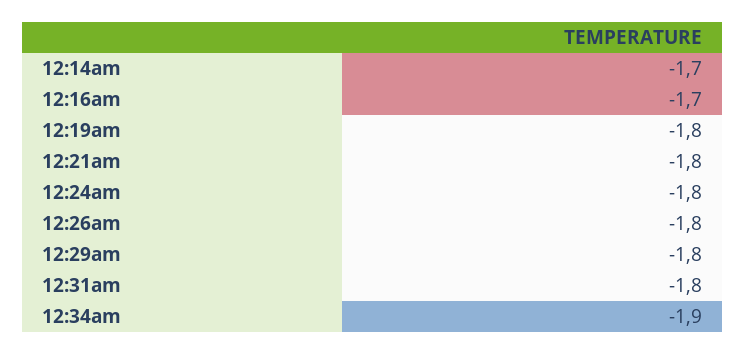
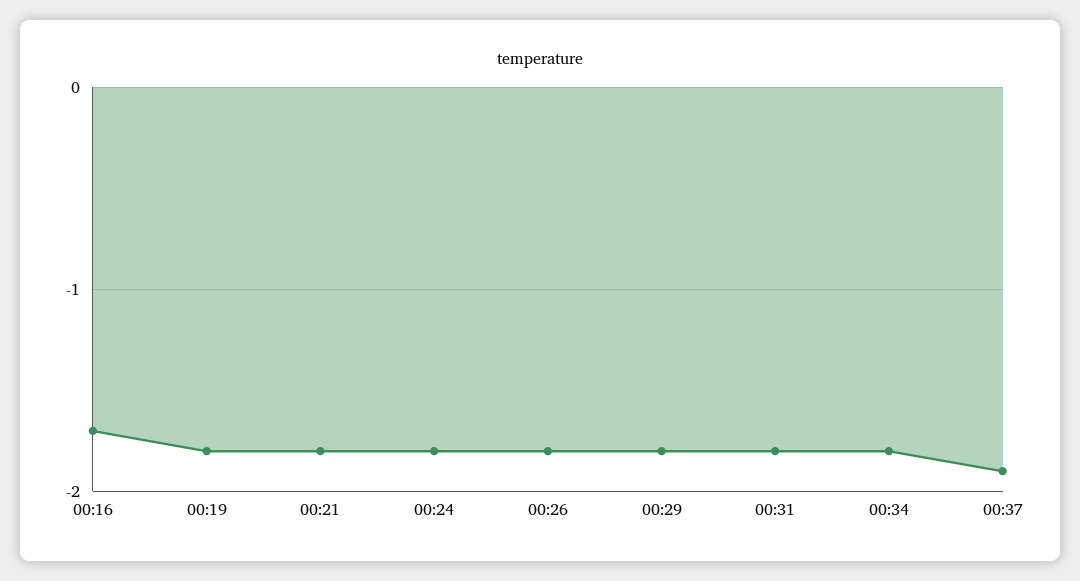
12:14am: -1.7 -> none
12:34am: -1.9 -> -1.8
00:37: none -> -1.9

